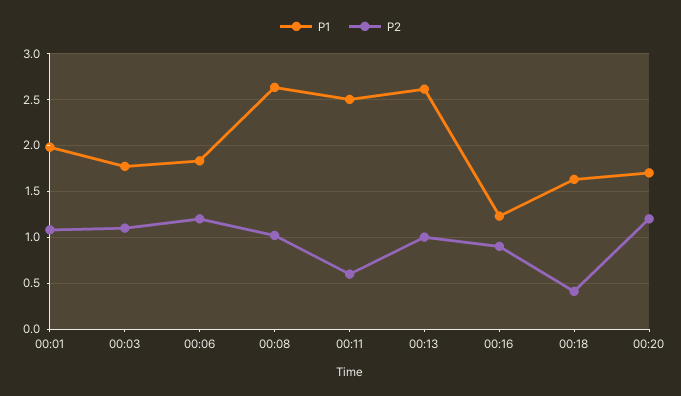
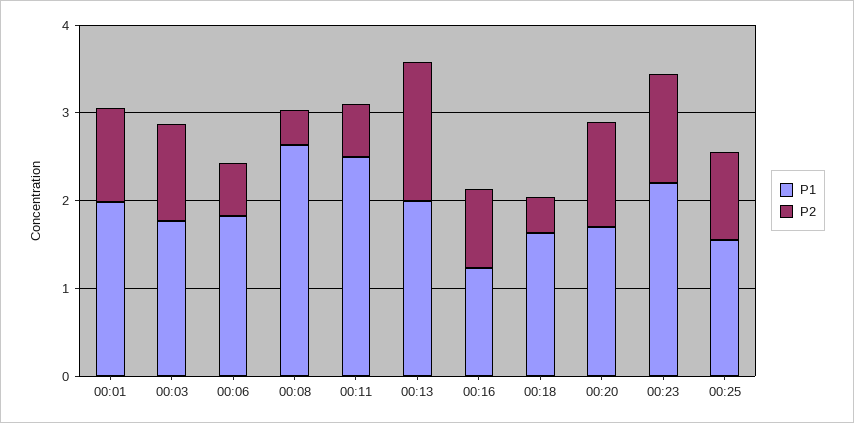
P2, 00:06: 1.2 -> 0.6
P2, 00:08: 1 -> 0.4
P1, 00:13: 2.6 -> 2
P2, 00:13: 1 -> 1.6
P1, 00:23: none -> 2.2
P2, 00:23: none -> 1.2
P1, 00:25: none -> 1.6
P2, 00:25: none -> 1

